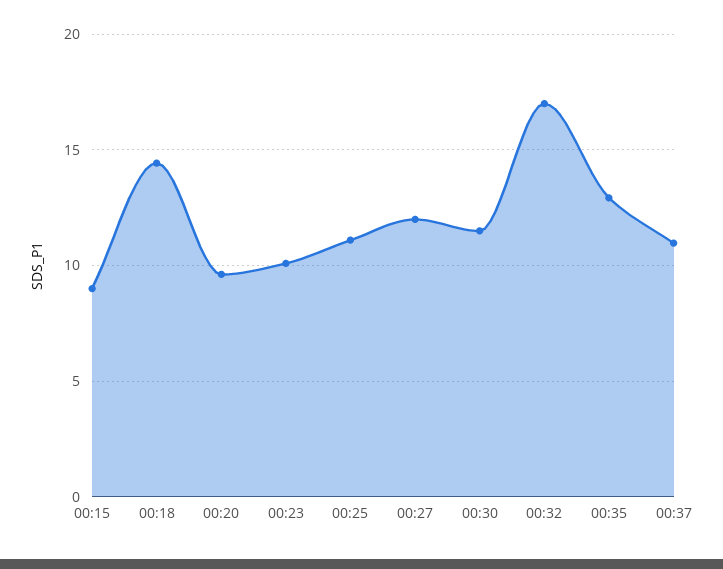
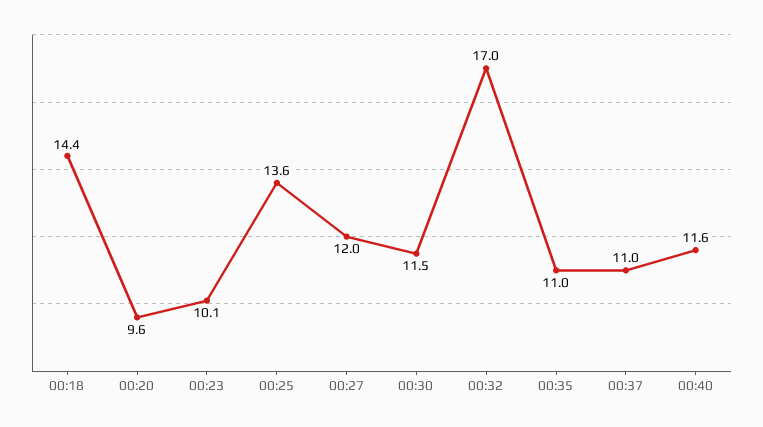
00:15: 9 -> none
00:25: 11 -> 13.6
00:35: 13 -> 11
00:40: none -> 11.6

